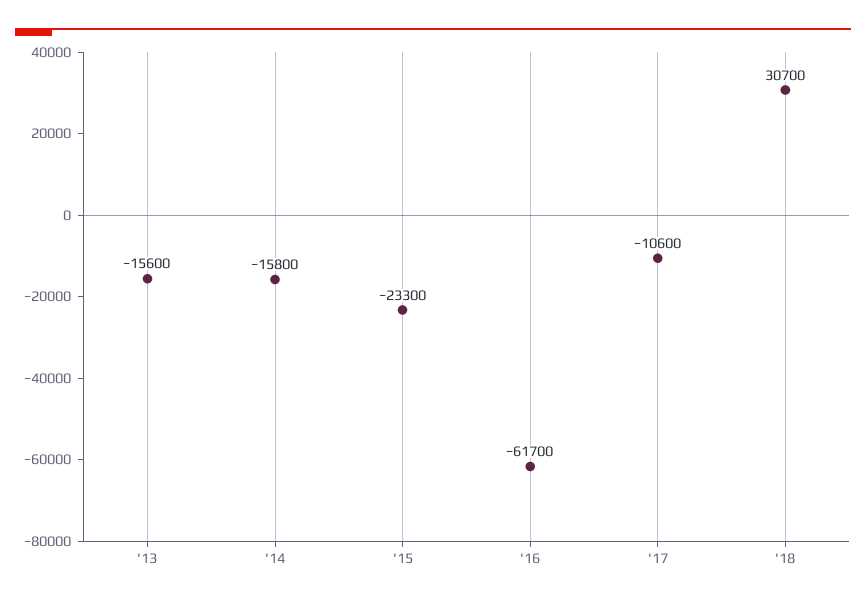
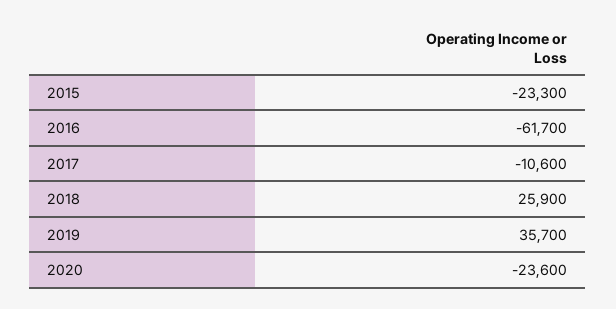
'13: -15600 -> none
'14: -15800 -> none
'18: 30700 -> 25900
2019: none -> 35700
2020: none -> -23600

